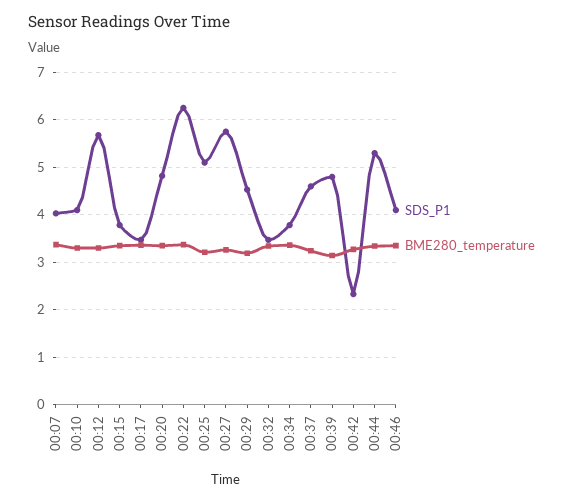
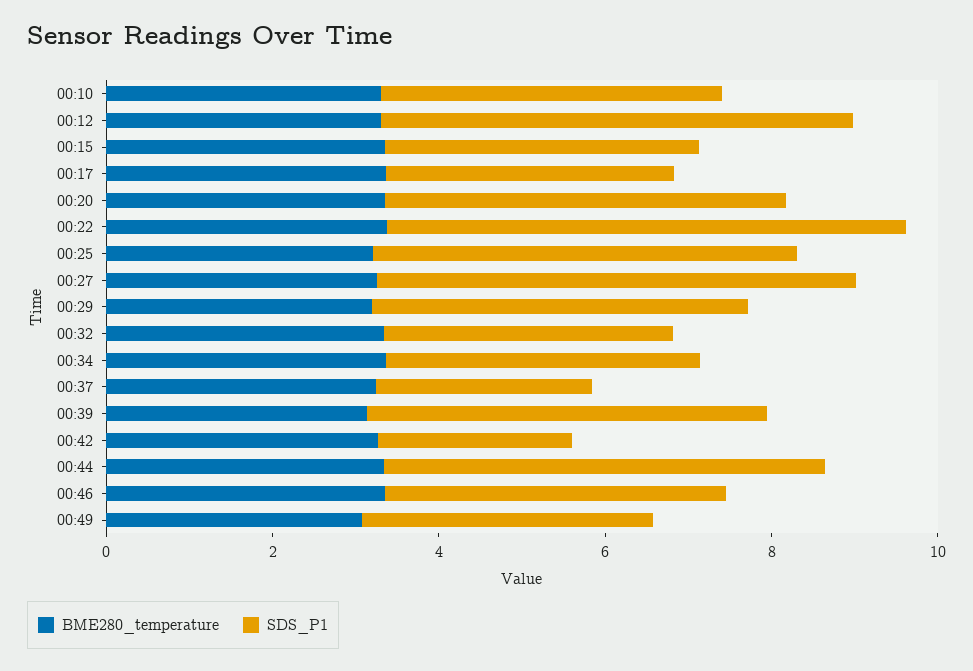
SDS_P1, 00:07: 4 -> none
BME280_temperature, 00:07: 3.4 -> none
SDS_P1, 00:37: 4.6 -> 2.5
BME280_temperature, 00:49: none -> 3
SDS_P1, 00:49: none -> 3.5

